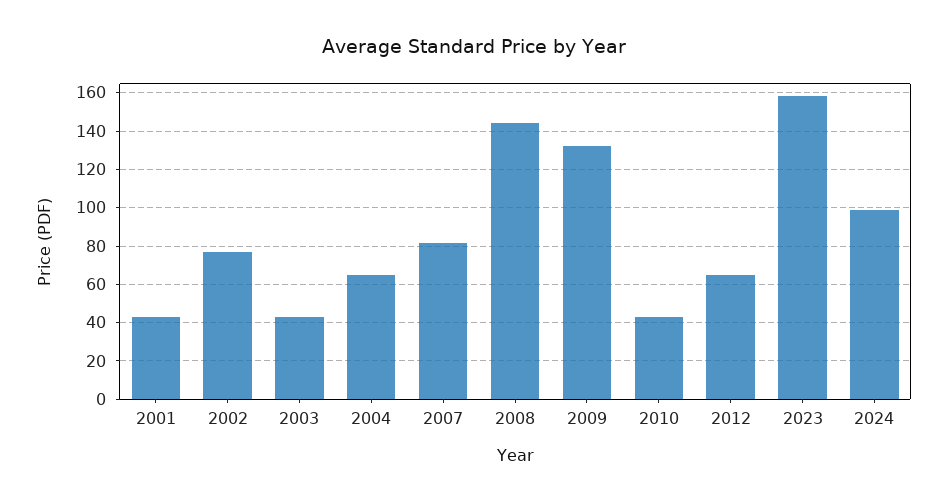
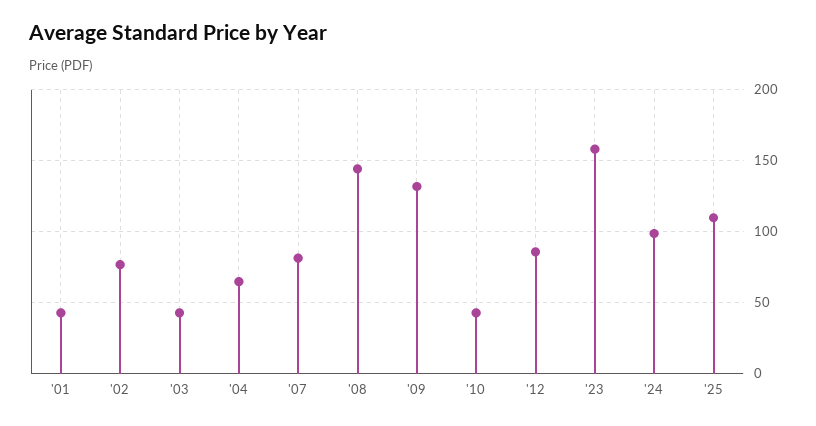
2012: 65 -> 85
'25: none -> 110

